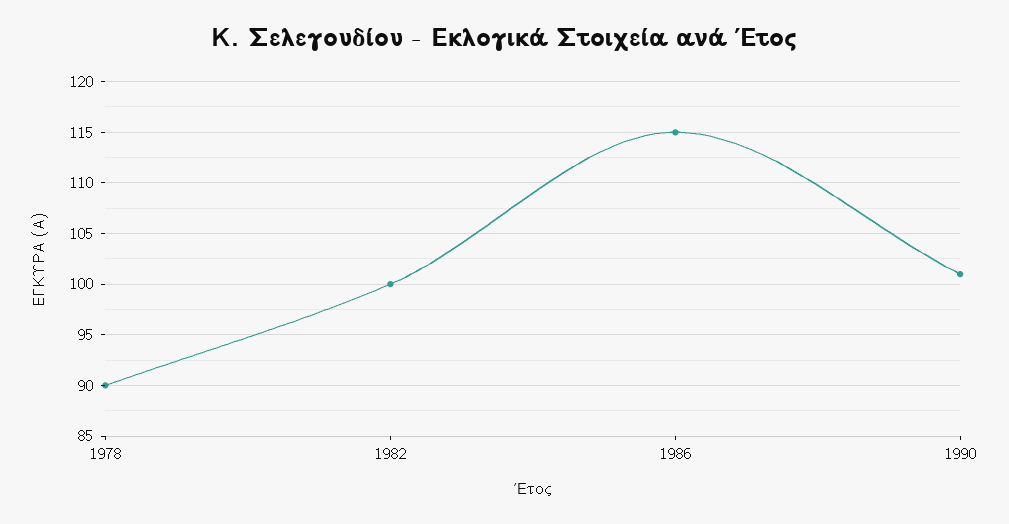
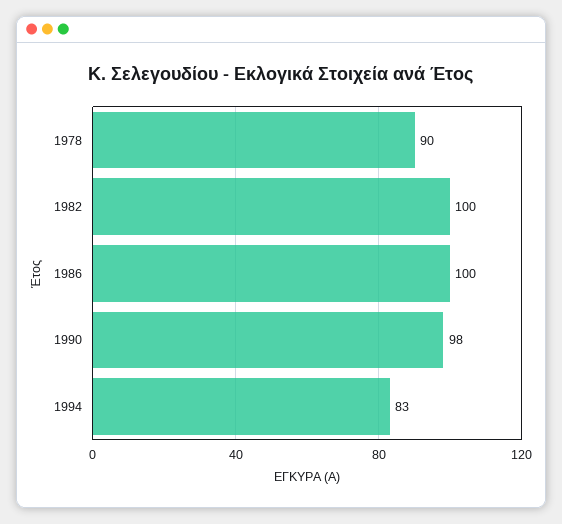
1986: 115 -> 100
1990: 101 -> 98
1994: none -> 83

